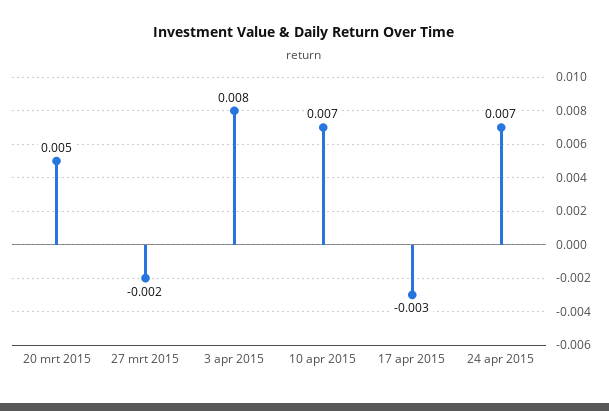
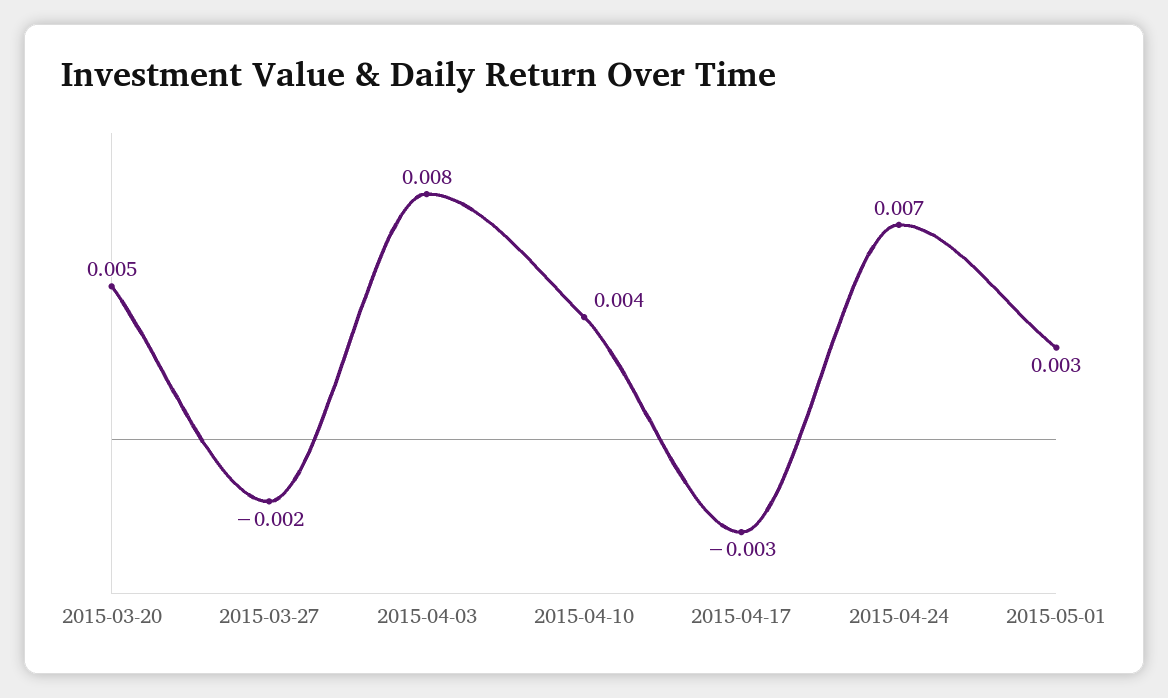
10 apr 2015: 0.007 -> 0.004
2015-05-01: none -> 0.003

